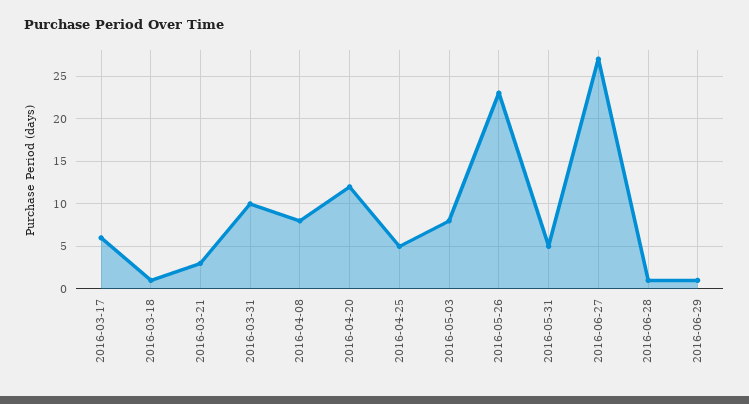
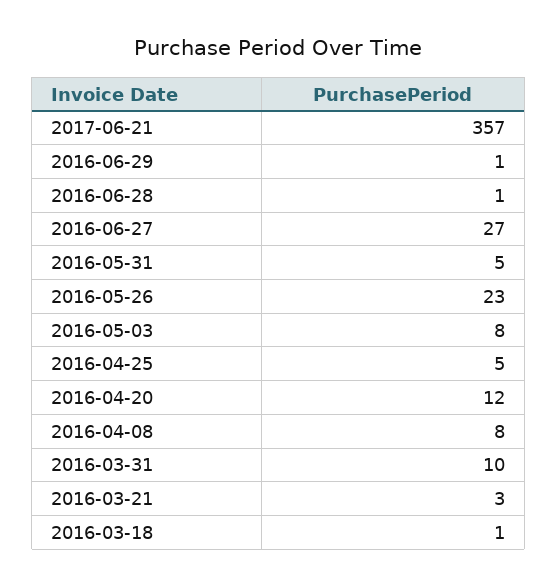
2016-03-17: 6 -> none
2017-06-21: none -> 357

